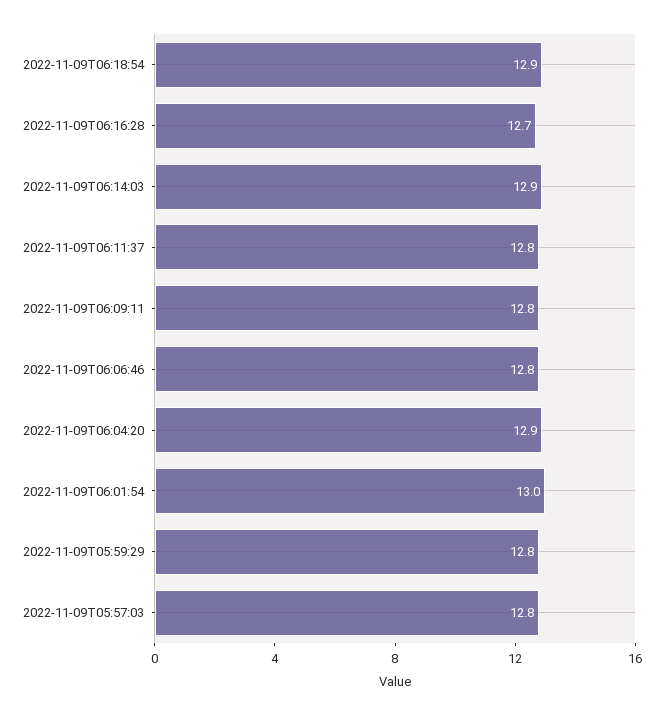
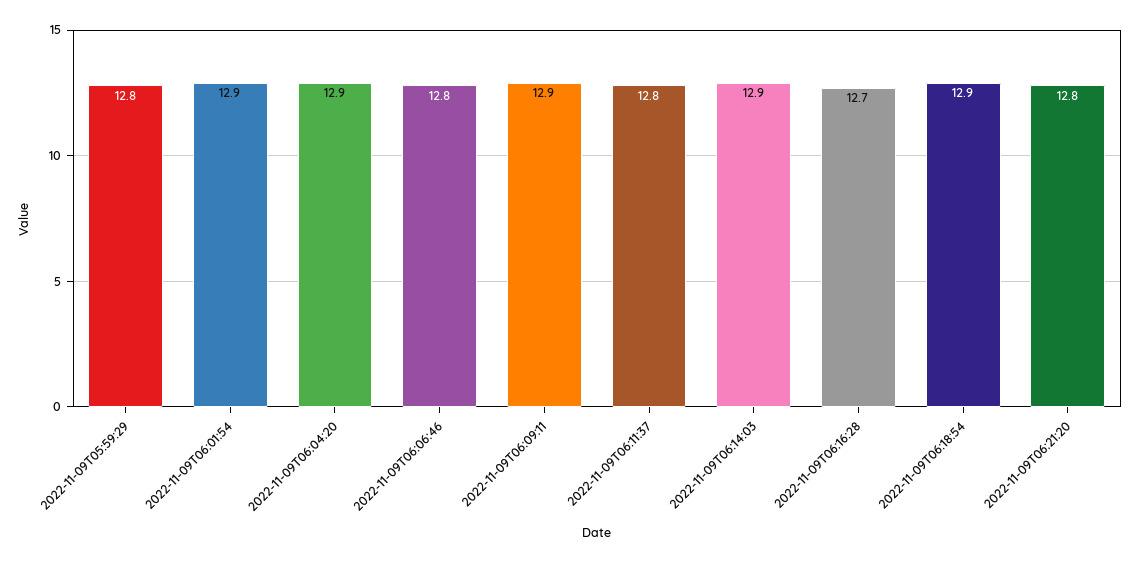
2022-11-09T06:09:11: 12.8 -> 12.9
2022-11-09T06:01:54: 13 -> 12.9
2022-11-09T05:57:03: 12.8 -> none
2022-11-09T06:21:20: none -> 12.8

